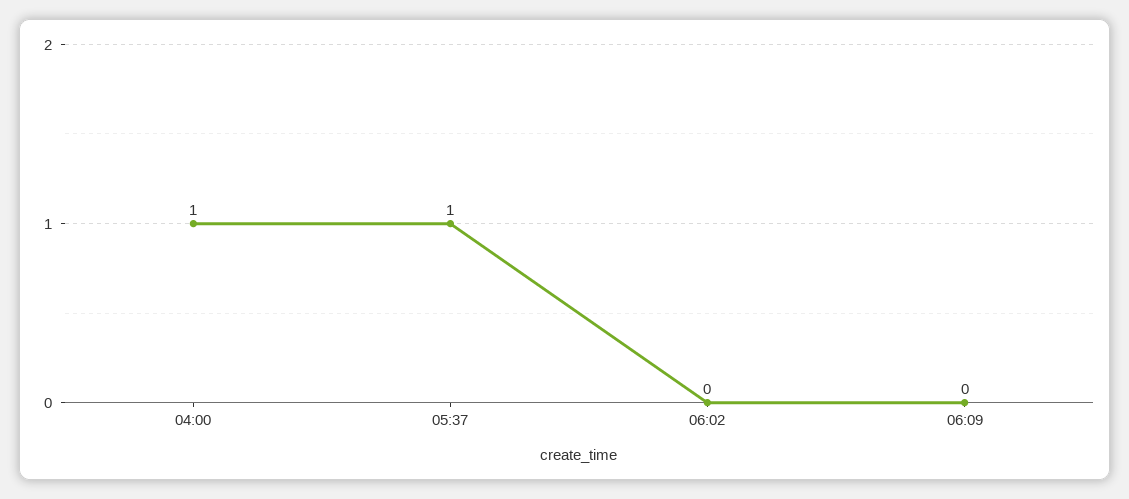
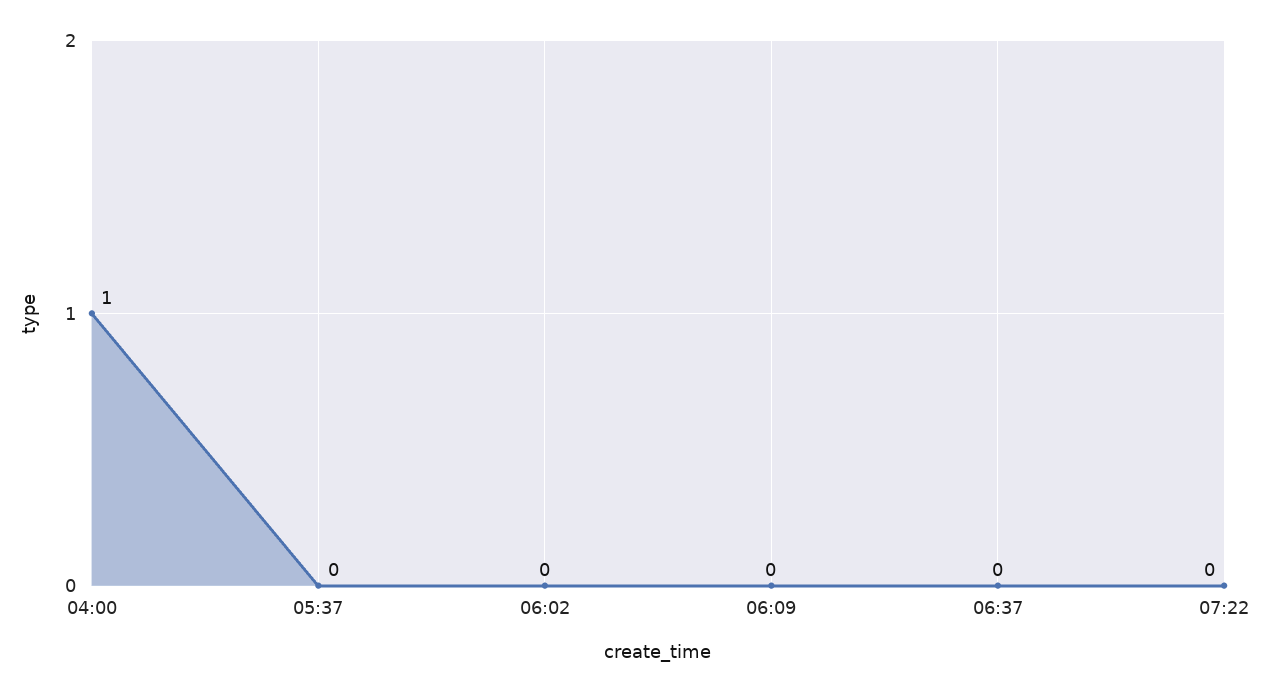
05:37: 1 -> 0
06:37: none -> 0
07:22: none -> 0

